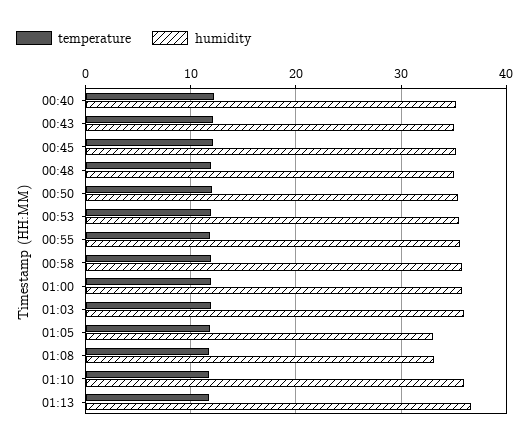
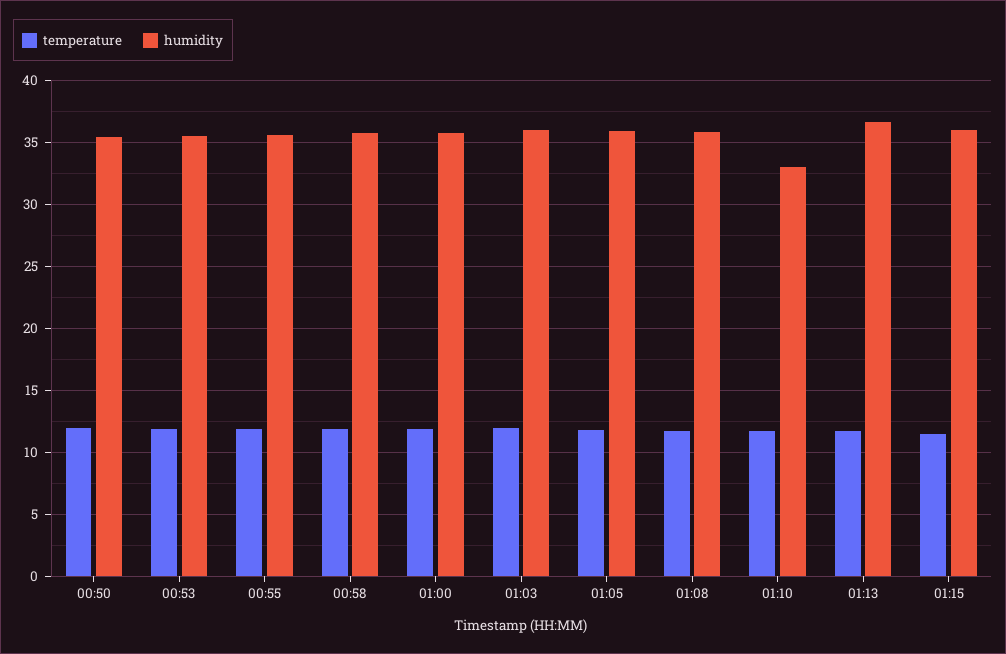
temperature, 00:40: 12 -> none
humidity, 00:40: 35 -> none
temperature, 00:43: 12 -> none
humidity, 00:43: 35 -> none
temperature, 00:45: 12 -> none
humidity, 00:45: 35 -> none
temperature, 00:48: 12 -> none
humidity, 00:48: 35 -> none
humidity, 01:05: 33 -> 36
humidity, 01:08: 33 -> 36
humidity, 01:10: 36 -> 33
temperature, 01:15: none -> 11.5
humidity, 01:15: none -> 36

